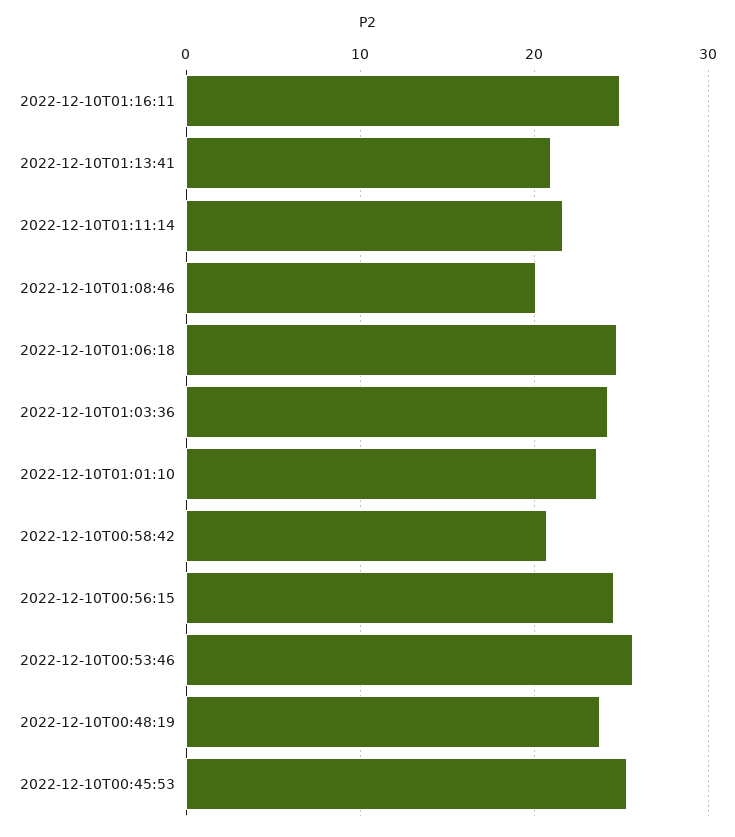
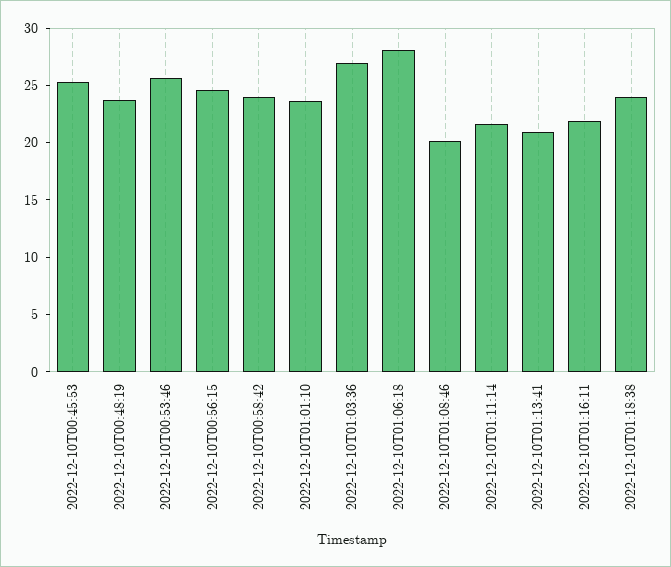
2022-12-10T01:16:11: 25 -> 22
2022-12-10T01:06:18: 25 -> 28
2022-12-10T01:03:36: 24 -> 27
2022-12-10T00:58:42: 21 -> 24
2022-12-10T01:18:38: none -> 24

